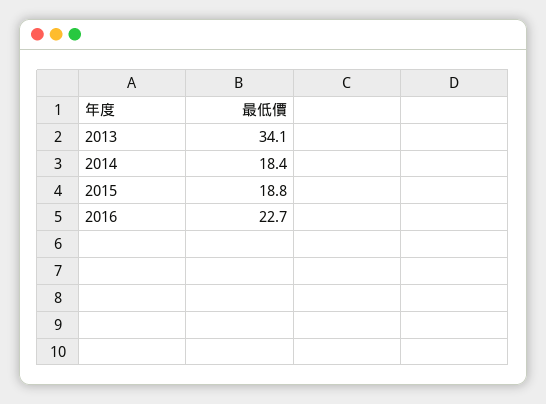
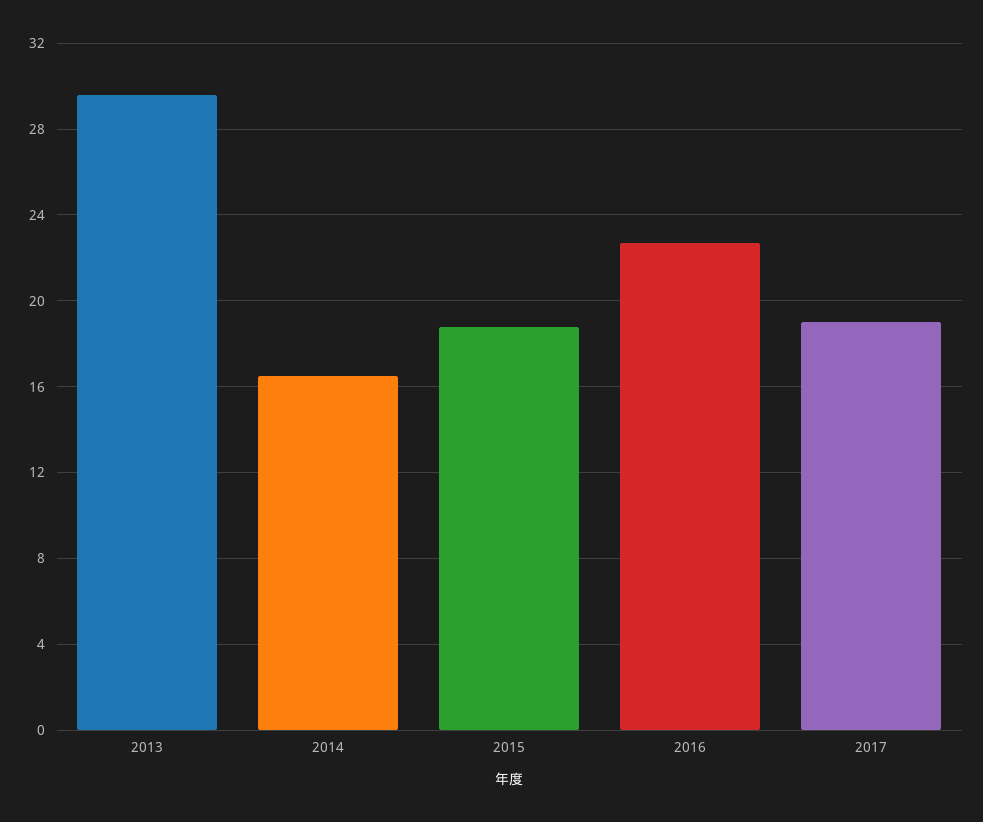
2013: 34.1 -> 29.5
2014: 18.4 -> 16.5
2017: none -> 19

